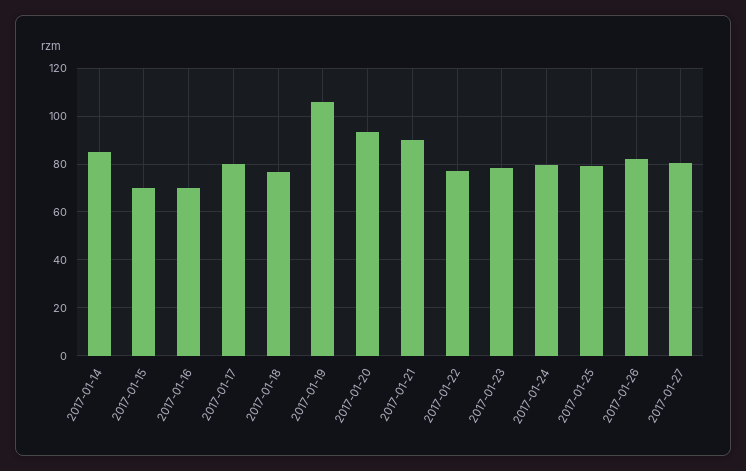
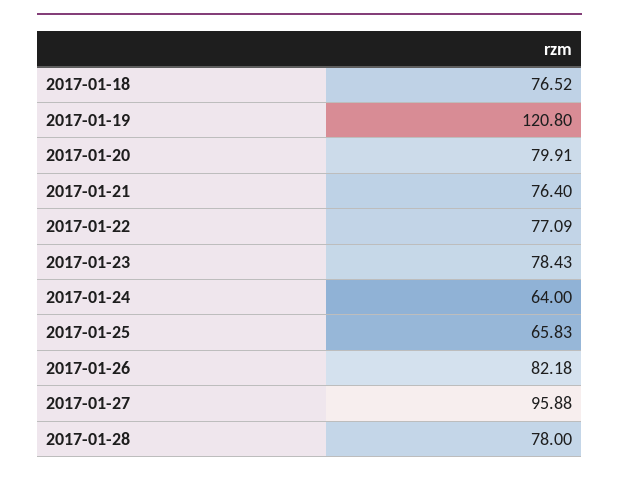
2017-01-14: 85 -> none
2017-01-15: 70 -> none
2017-01-16: 70 -> none
2017-01-17: 80 -> none
2017-01-19: 105 -> 120.8
2017-01-20: 95 -> 79.91
2017-01-21: 90 -> 76.4
2017-01-24: 80 -> 64
2017-01-25: 80 -> 65.83
2017-01-27: 80 -> 95.88
2017-01-28: none -> 78

